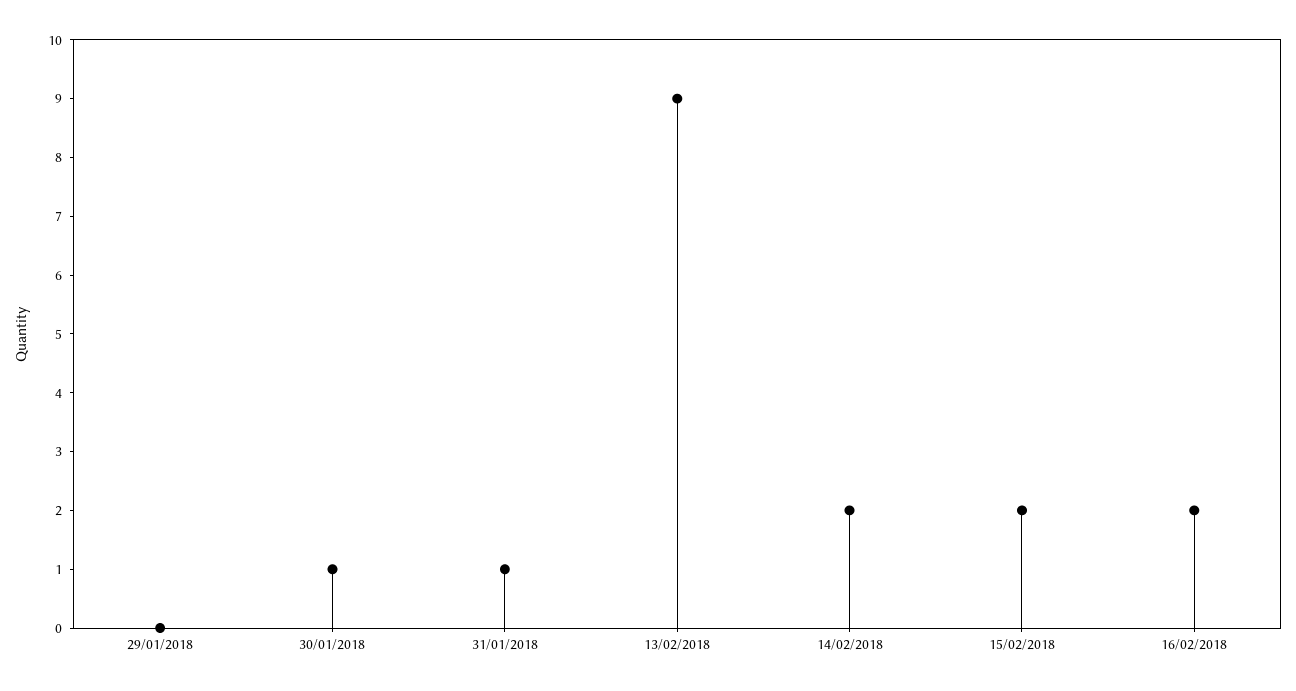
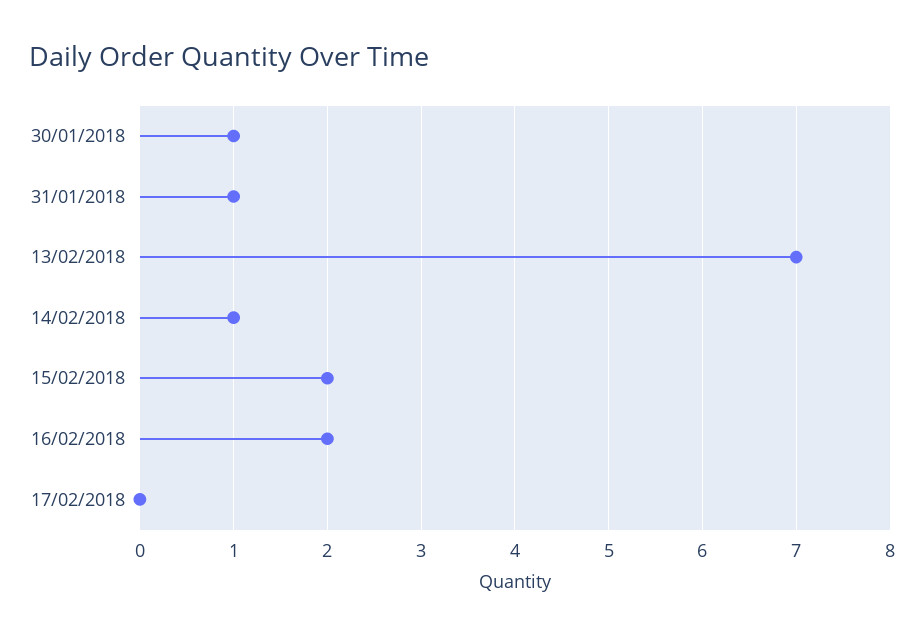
29/01/2018: 0 -> none
13/02/2018: 9 -> 7
14/02/2018: 2 -> 1
17/02/2018: none -> 0

